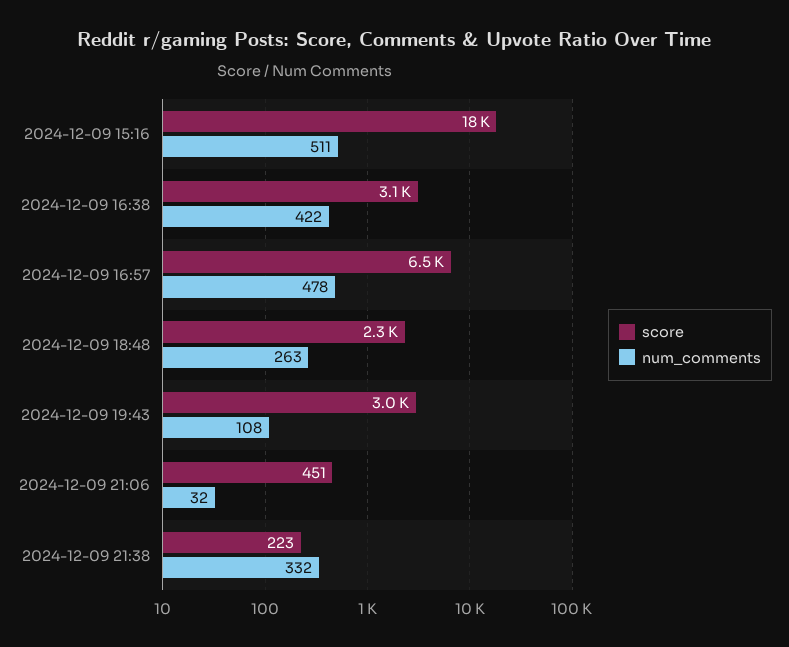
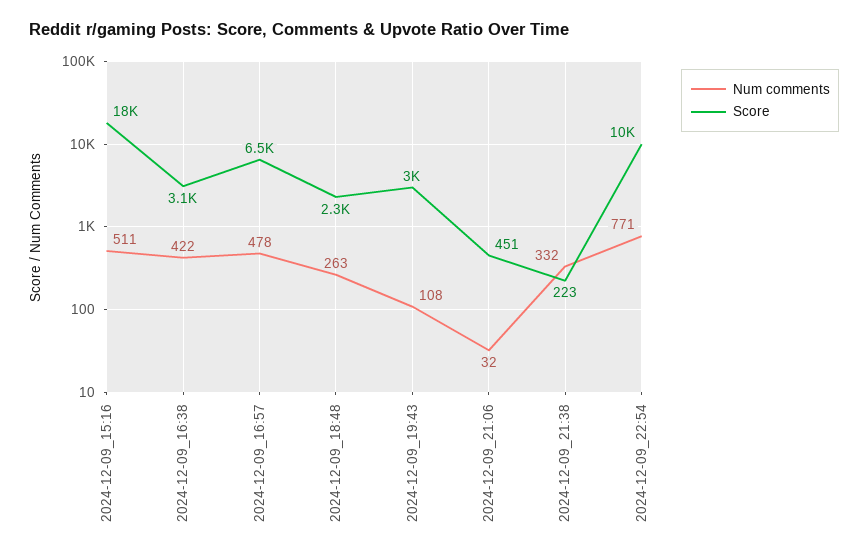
num_comments, 2024-12-09_22:54: none -> 771
score, 2024-12-09_22:54: none -> 10000

